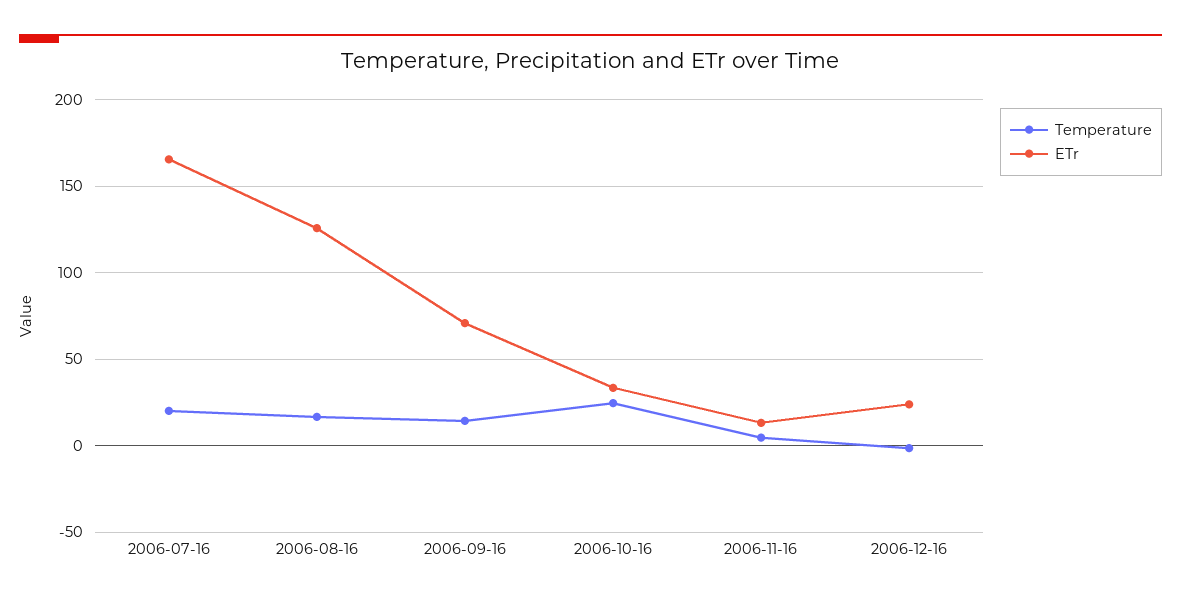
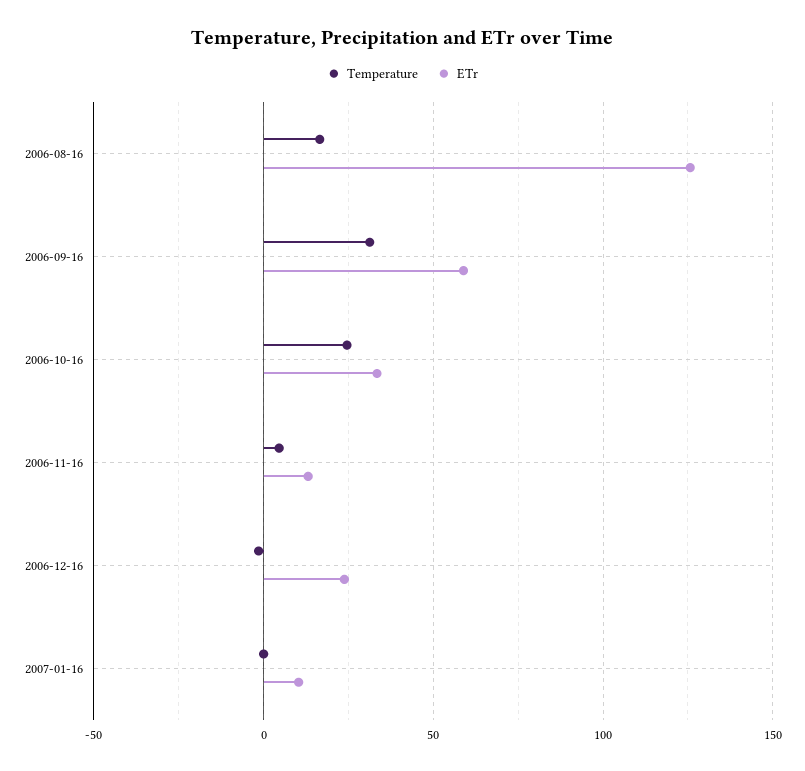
Temperature, 2006-07-16: 20 -> none
ETr, 2006-07-16: 165 -> none
Temperature, 2006-09-16: 15 -> 30
ETr, 2006-09-16: 70 -> 60
Temperature, 2007-01-16: none -> 0
ETr, 2007-01-16: none -> 10

